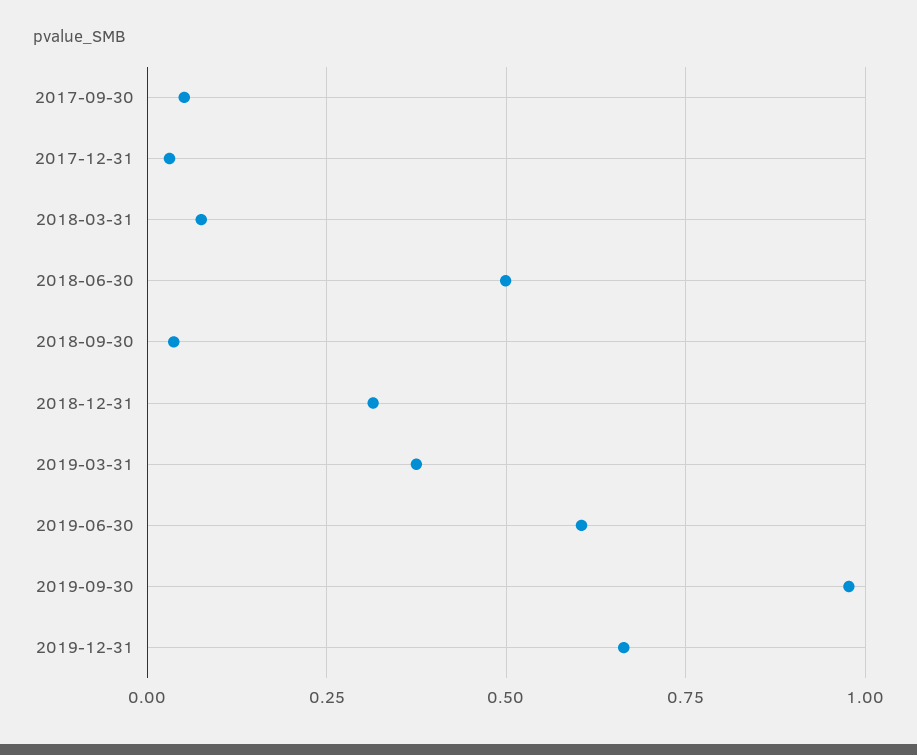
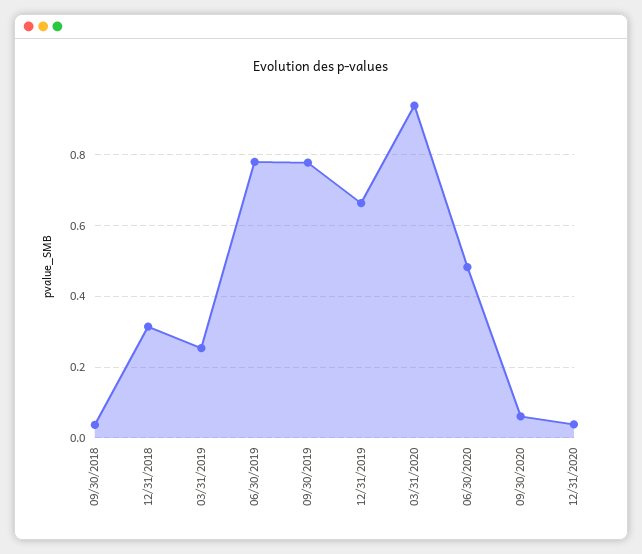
2017-09-30: 0.05 -> none
2017-12-31: 0.025 -> none
2018-03-31: 0.075 -> none
2018-06-30: 0.5 -> none
2019-03-31: 0.375 -> 0.26
2019-06-30: 0.6 -> 0.78
2019-09-30: 0.975 -> 0.78
03/31/2020: none -> 0.94
06/30/2020: none -> 0.48
09/30/2020: none -> 0.06
12/31/2020: none -> 0.04

